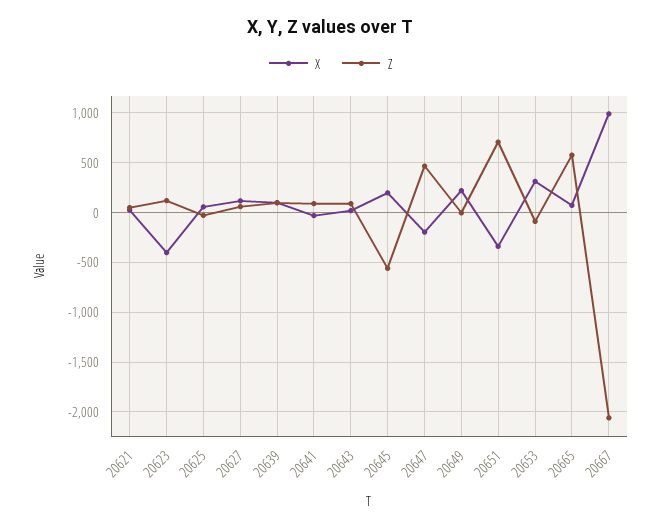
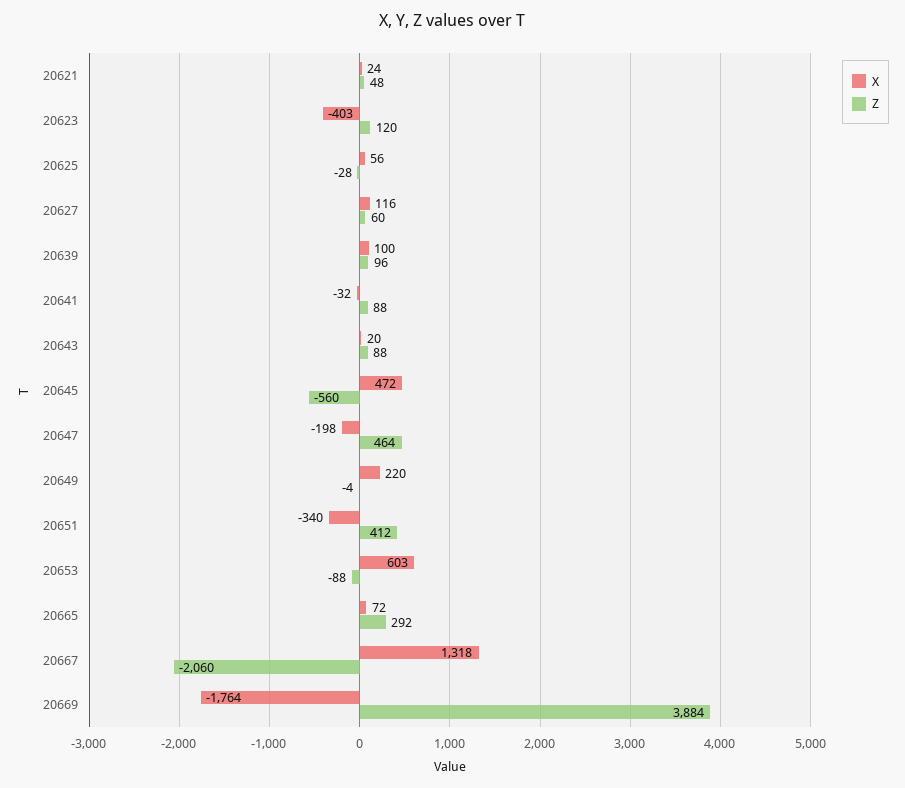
X, 20645: 200 -> 472
Z, 20651: 700 -> 412
X, 20653: 300 -> 603
Z, 20665: 600 -> 292
X, 20667: 1000 -> 1318
X, 20669: none -> -1764
Z, 20669: none -> 3884

